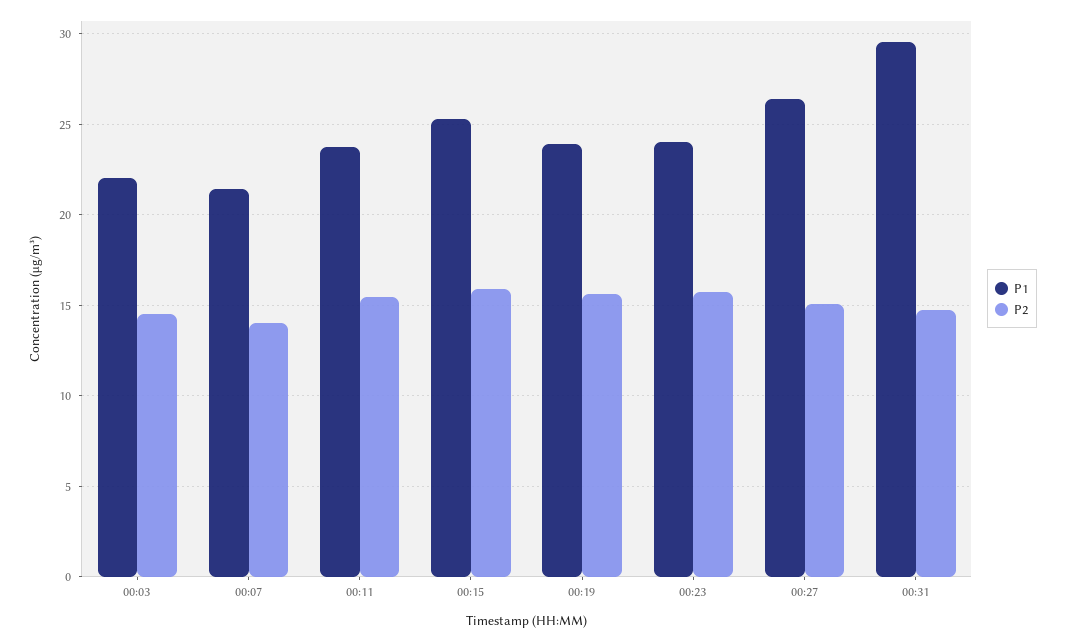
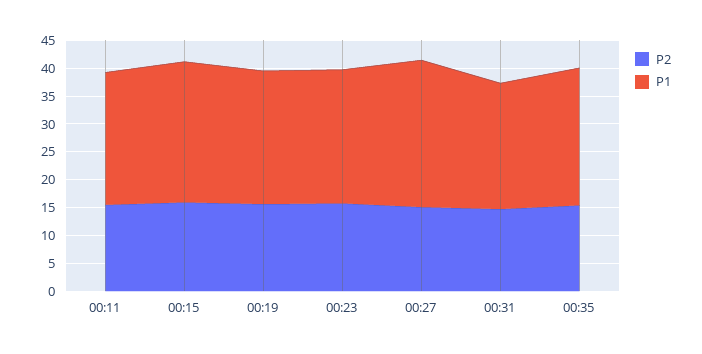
P1, 00:03: 22 -> none
P2, 00:03: 14.5 -> none
P1, 00:07: 21.5 -> none
P2, 00:07: 14 -> none
P1, 00:31: 29.5 -> 22.5
P2, 00:35: none -> 15
P1, 00:35: none -> 25

